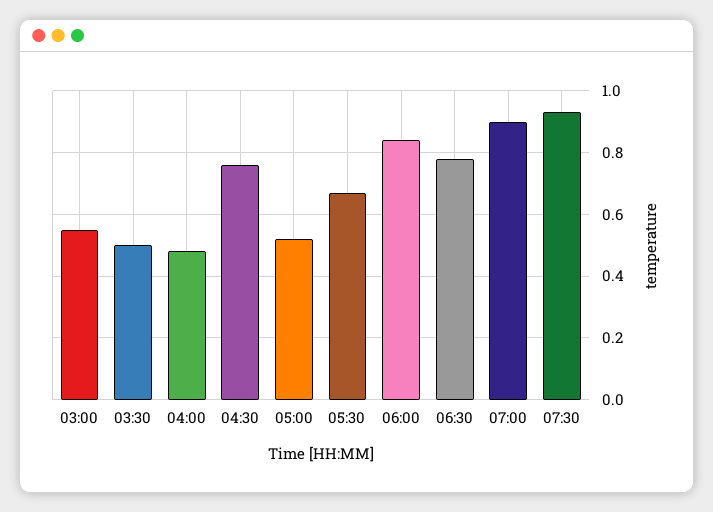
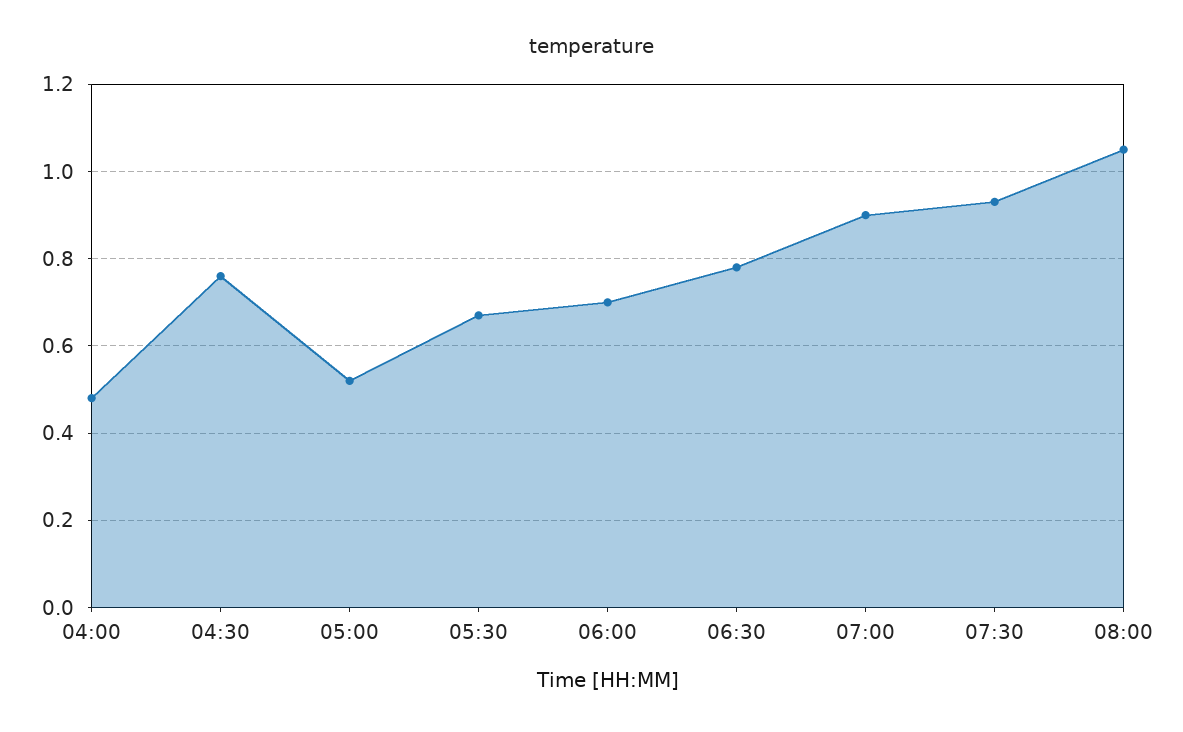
03:00: 0.55 -> none
03:30: 0.5 -> none
06:00: 0.85 -> 0.7
08:00: none -> 1.05

